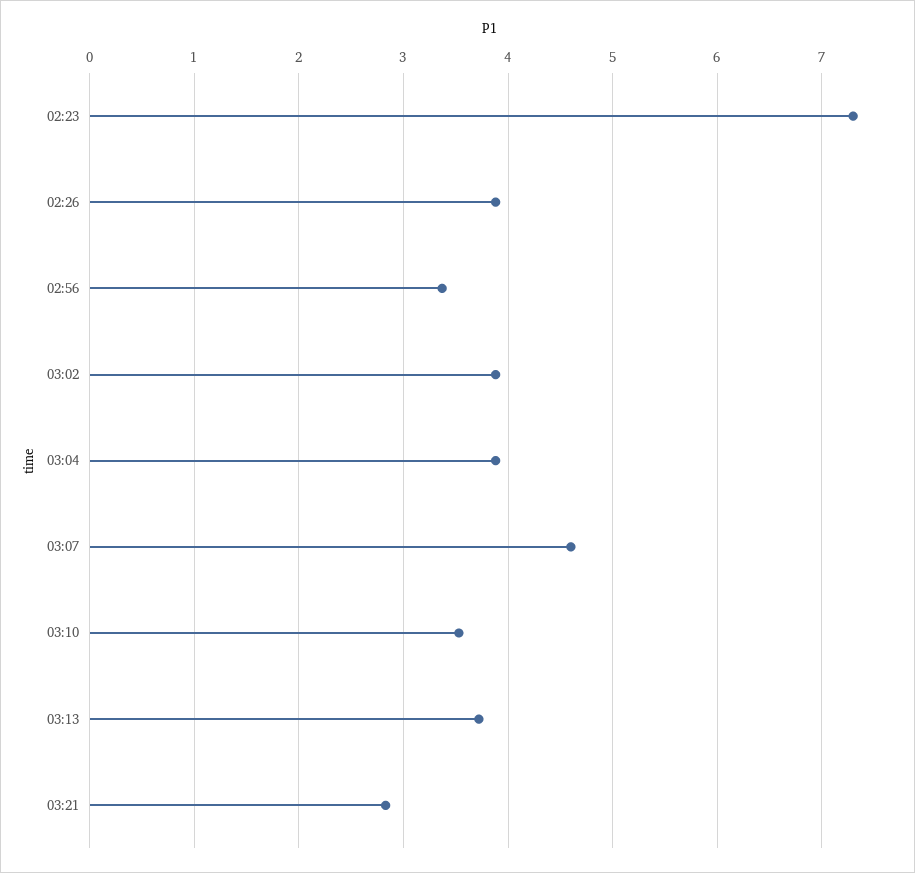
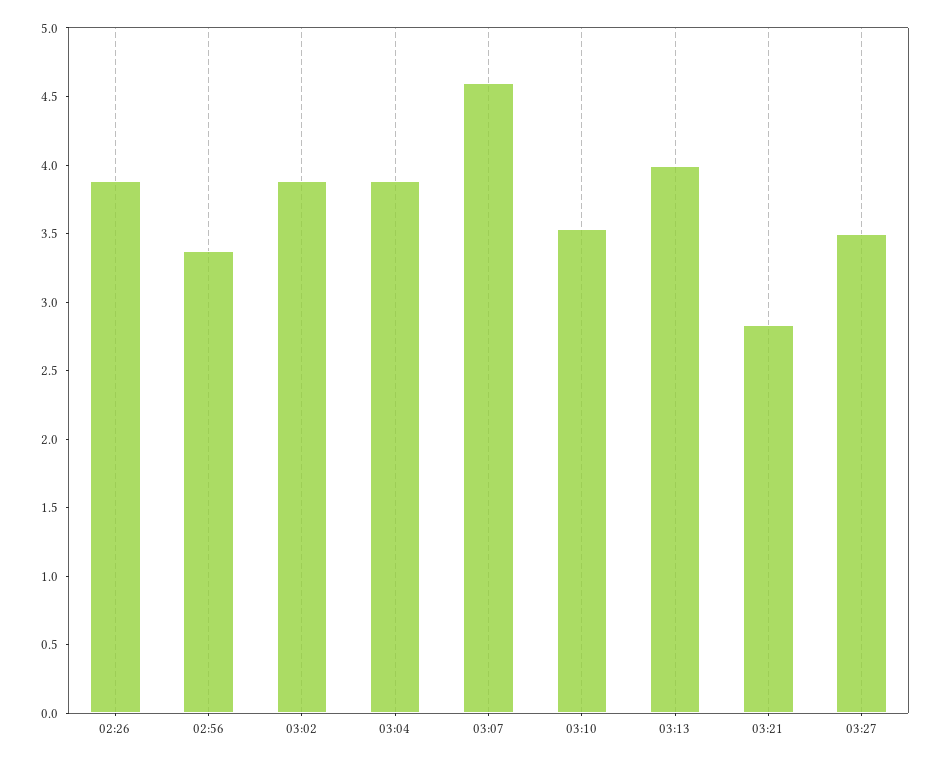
02:23: 7.3 -> none
03:13: 3.7 -> 4
03:27: none -> 3.5

